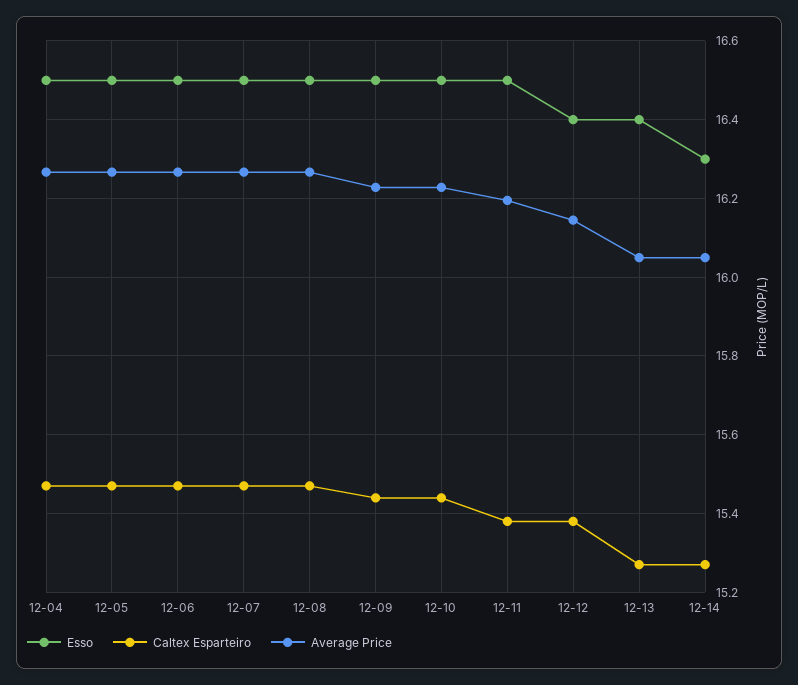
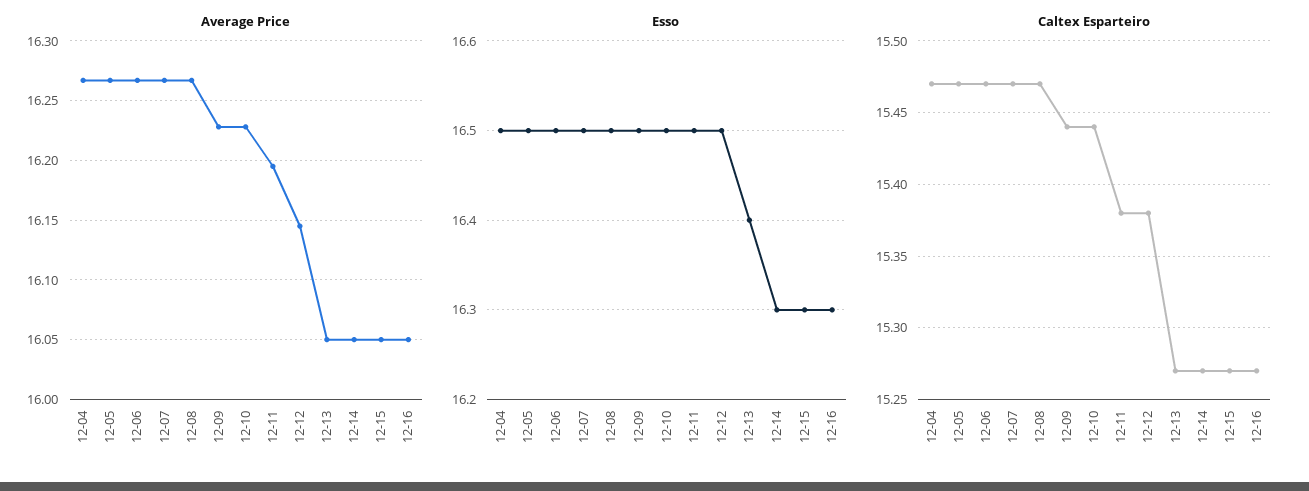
Esso, 12-12: 16.4 -> 16.5
Average Price, 12-15: none -> 16.05
Average Price, 12-16: none -> 16.05
Esso, 12-15: none -> 16.3
Esso, 12-16: none -> 16.3
Caltex Esparteiro, 12-15: none -> 15.27
Caltex Esparteiro, 12-16: none -> 15.27

